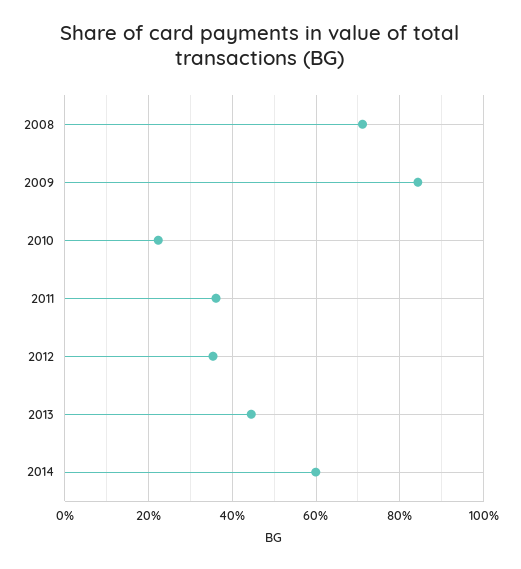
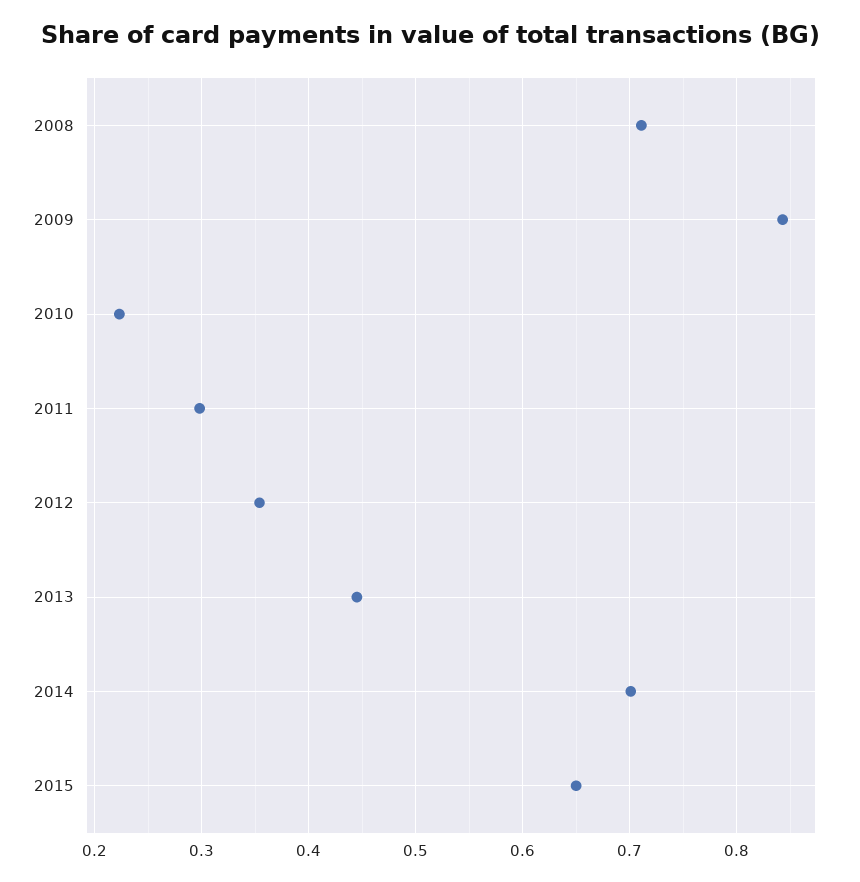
2011: 0.36 -> 0.3
2014: 0.6 -> 0.7
2015: none -> 0.65

